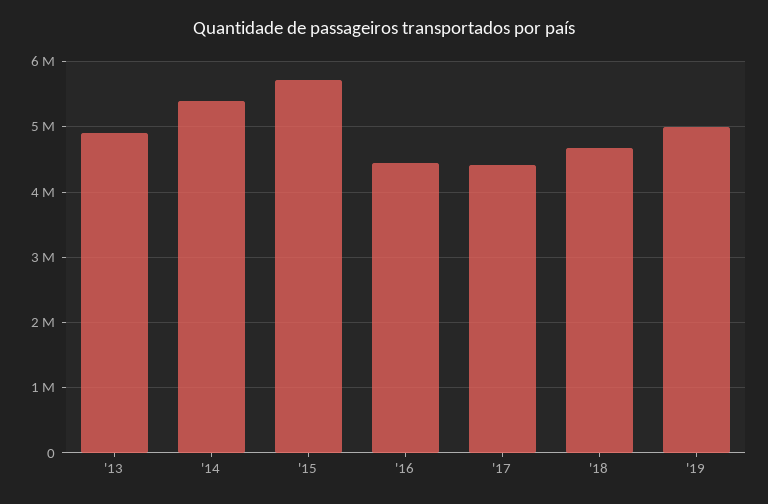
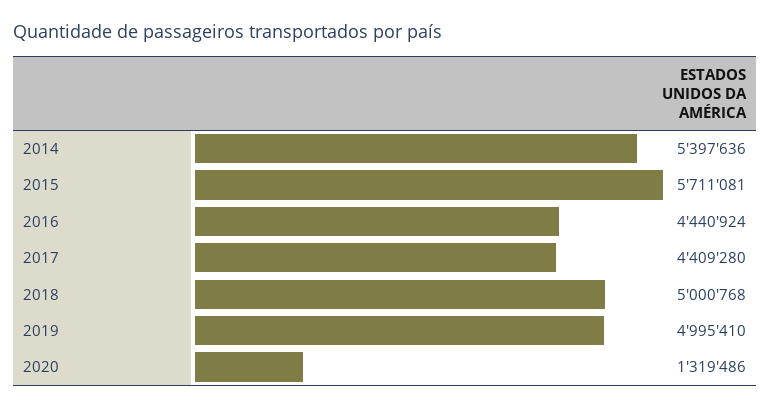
'13: 4900000 -> none
'18: 4700000 -> 5000768
2020: none -> 1319486

